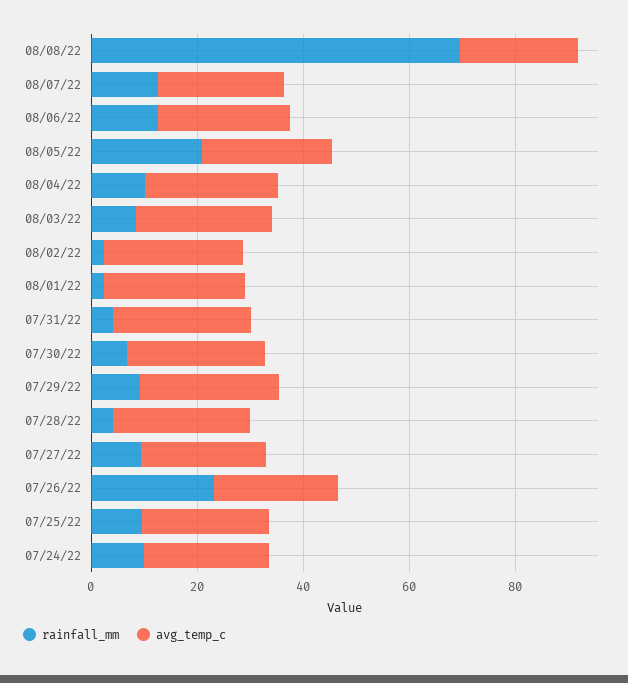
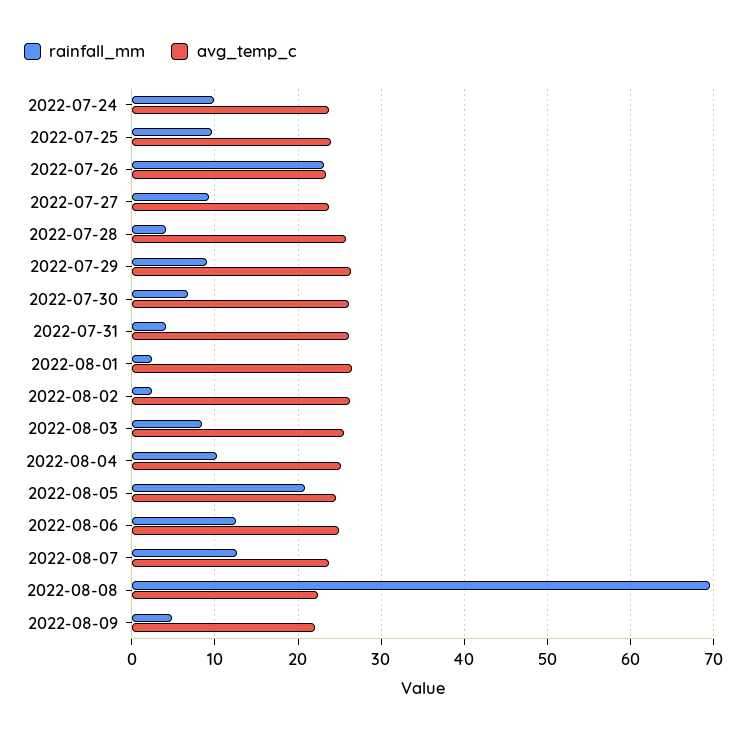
rainfall_mm, 2022-08-09: none -> 5
avg_temp_c, 2022-08-09: none -> 22

